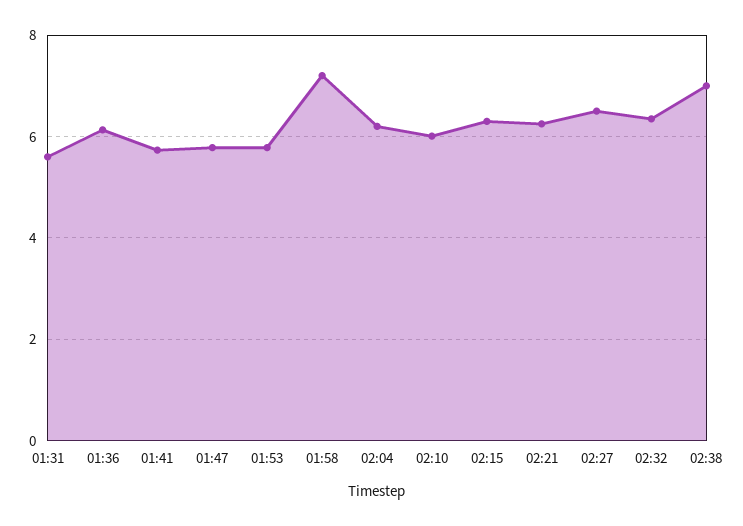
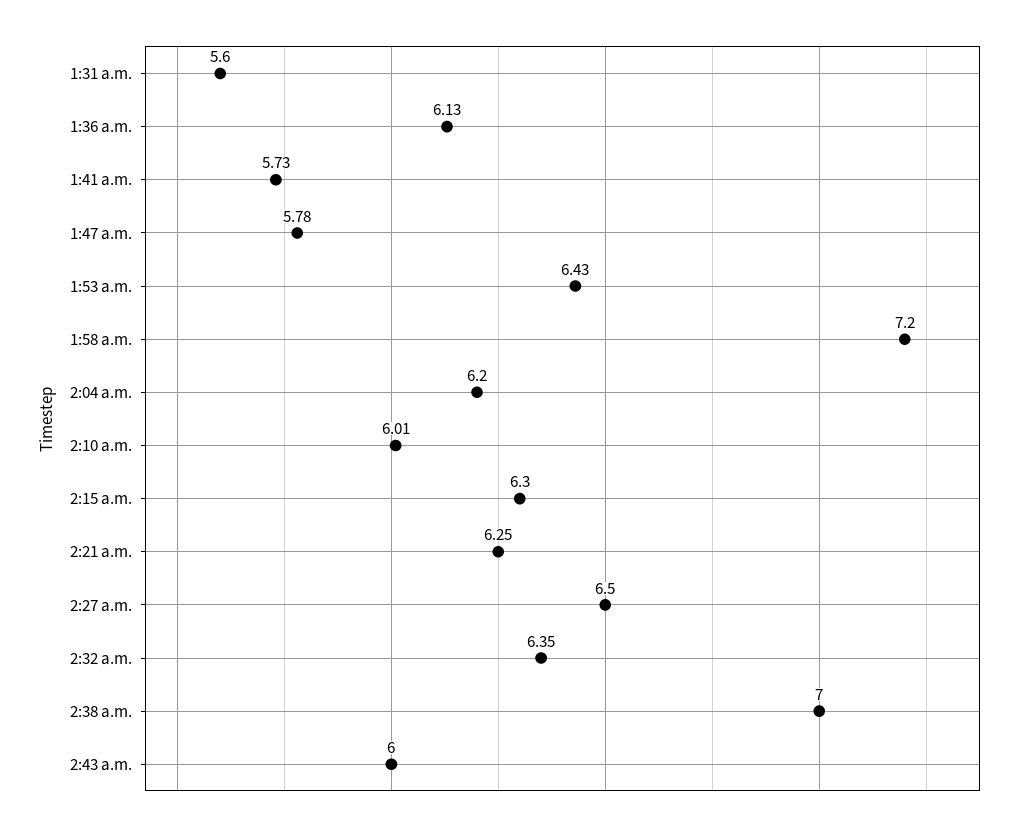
01:53: 5.8 -> 6.43
2:43 a.m.: none -> 6

